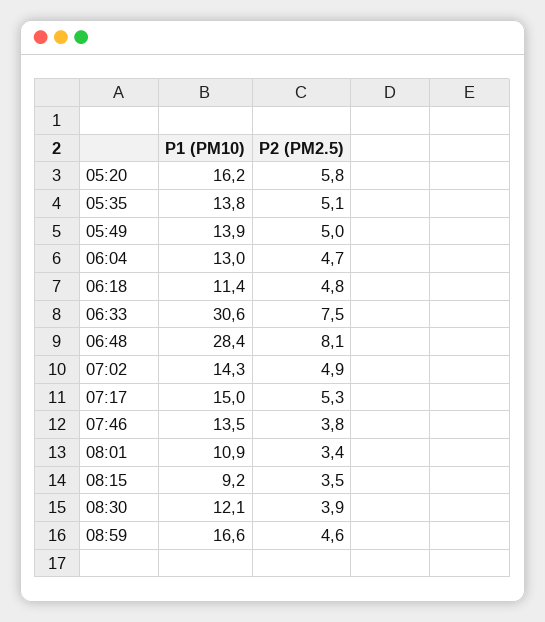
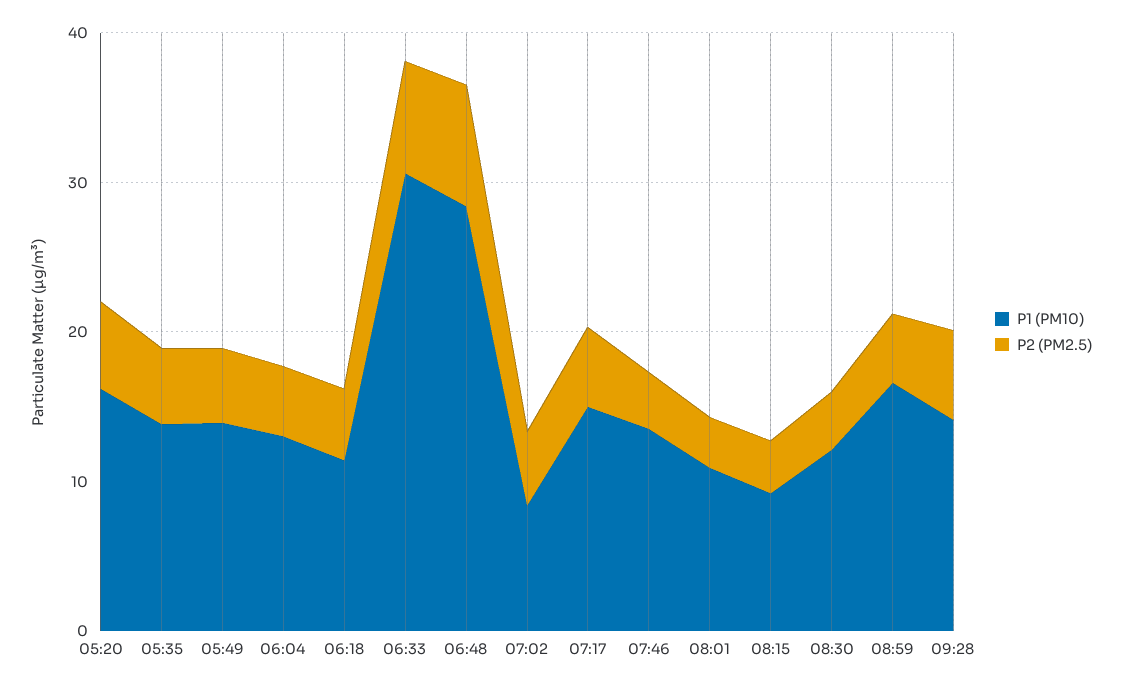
P1 (PM10), 07:02: 14.3 -> 8
P1 (PM10), 09:28: none -> 14
P2 (PM2.5), 09:28: none -> 6

